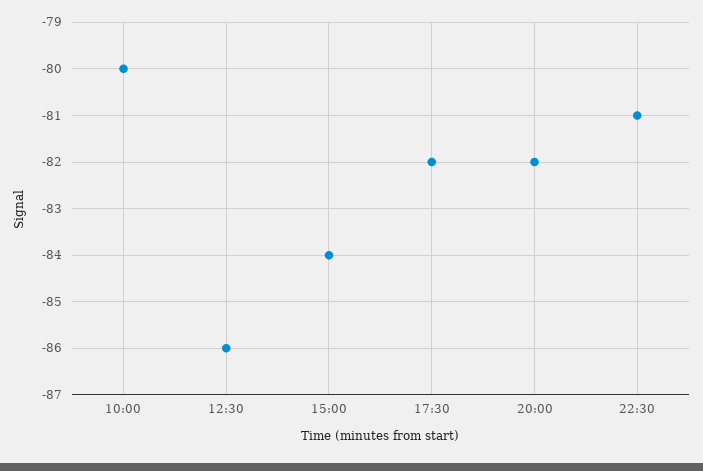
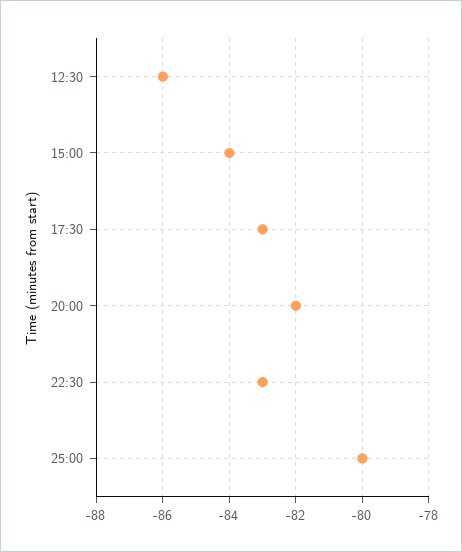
10:00: -80 -> none
17:30: -82 -> -83
22:30: -81 -> -83
25:00: none -> -80

